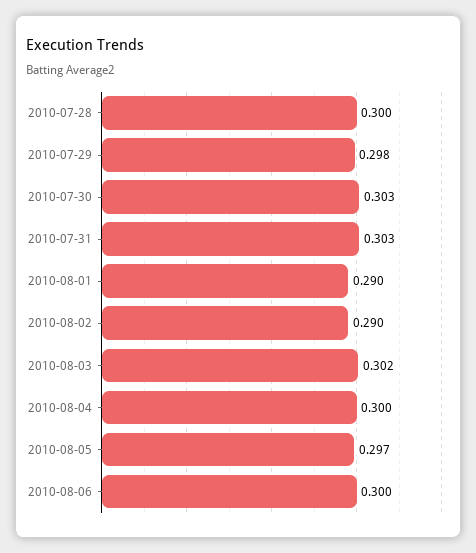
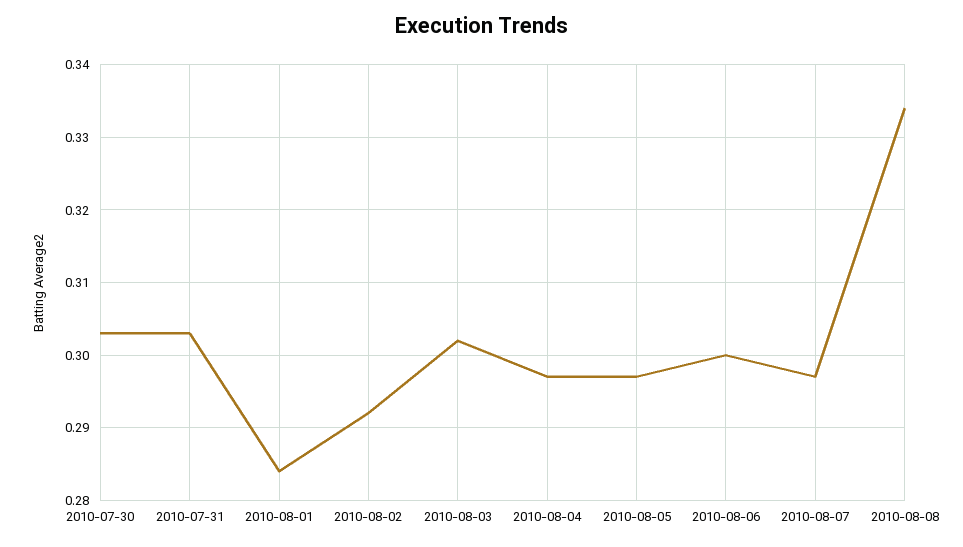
2010-07-28: 0.3 -> none
2010-07-29: 0.298 -> none
2010-08-01: 0.29 -> 0.284
2010-08-02: 0.29 -> 0.292
2010-08-04: 0.3 -> 0.297
2010-08-07: none -> 0.297
2010-08-08: none -> 0.334

